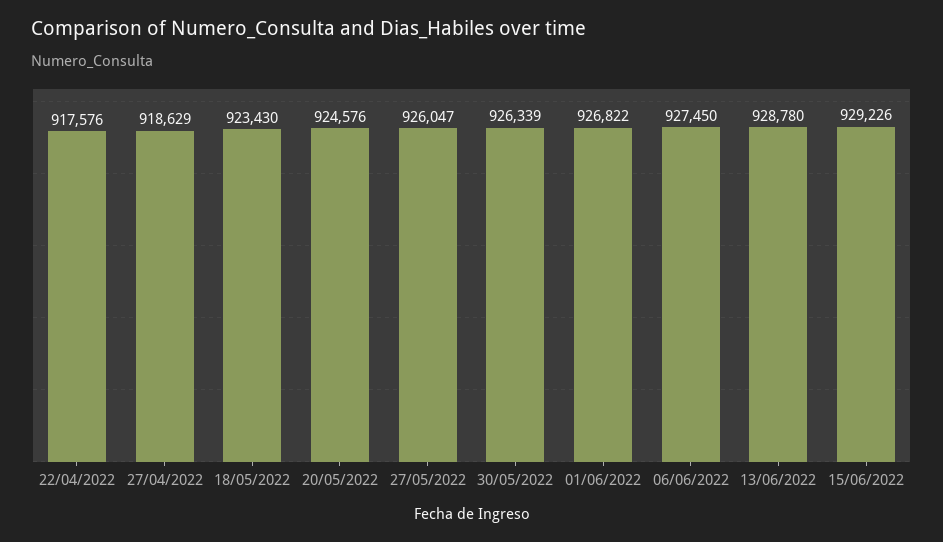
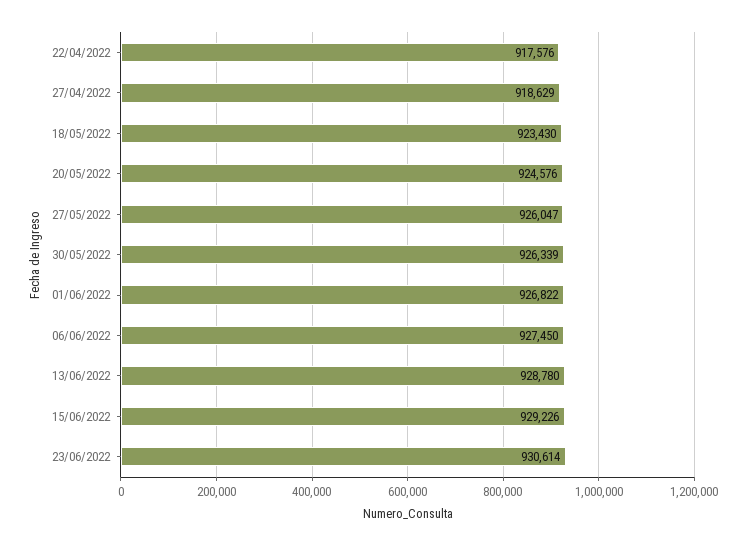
23/06/2022: none -> 930614

